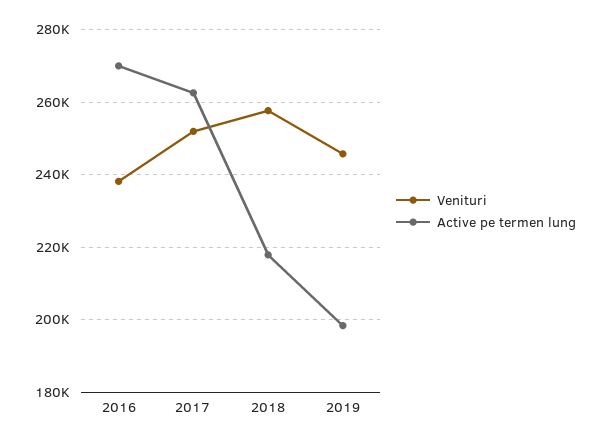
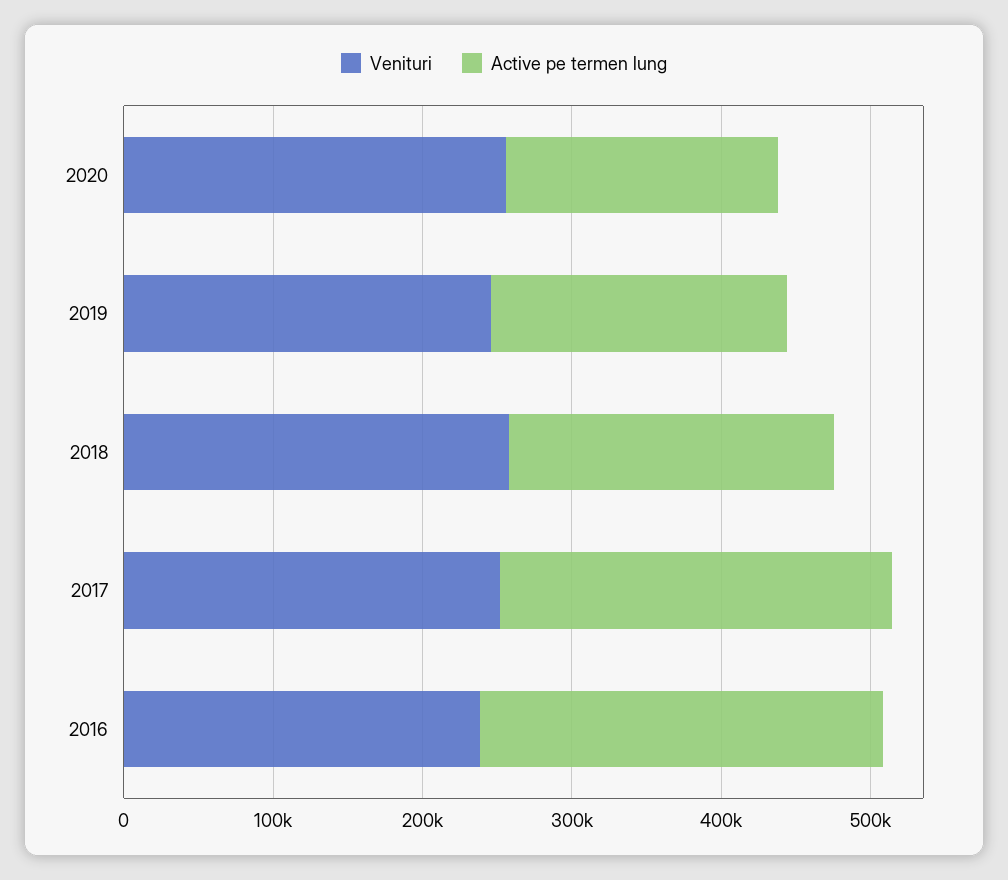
Venituri, 2020: none -> 260000
Active pe termen lung, 2020: none -> 180000

